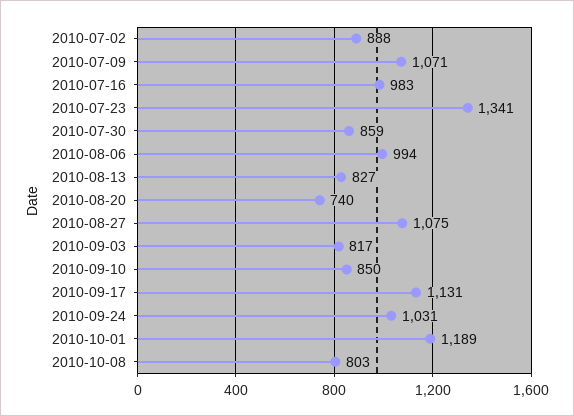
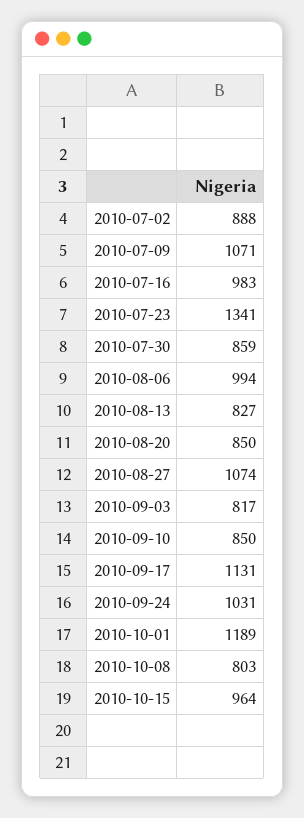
2010-08-20: 740 -> 850
2010-08-27: 1075 -> 1074
2010-10-15: none -> 964

